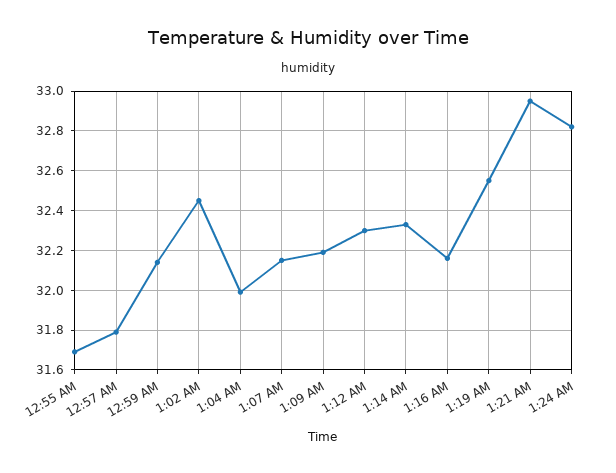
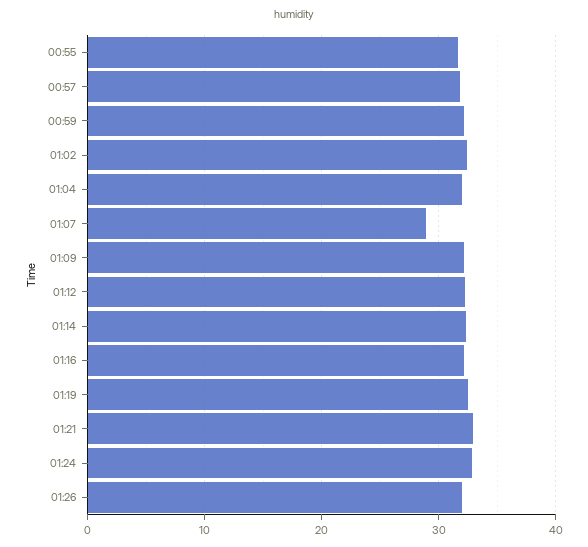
1:07 AM: 32.15 -> 29
01:26: none -> 32

